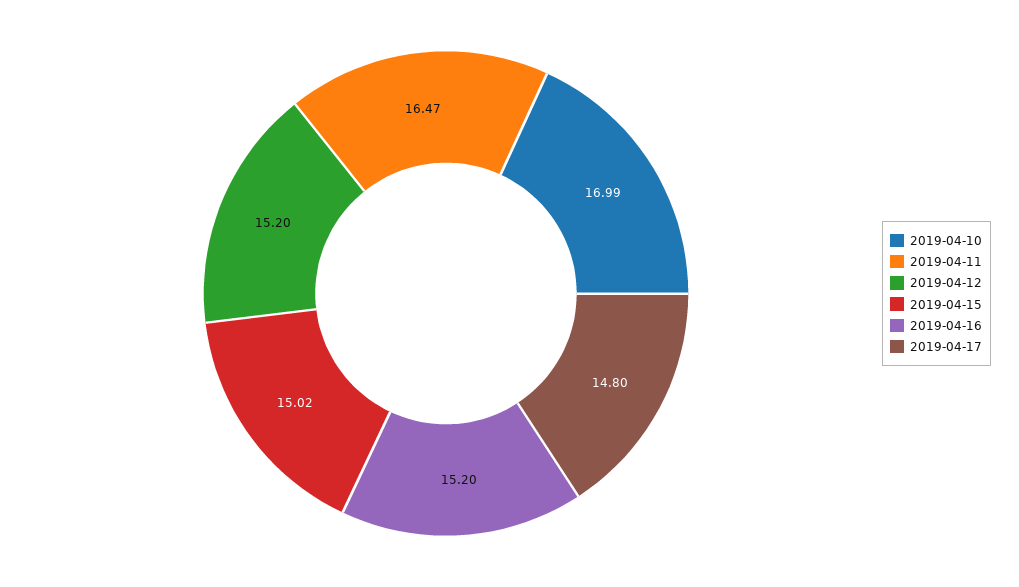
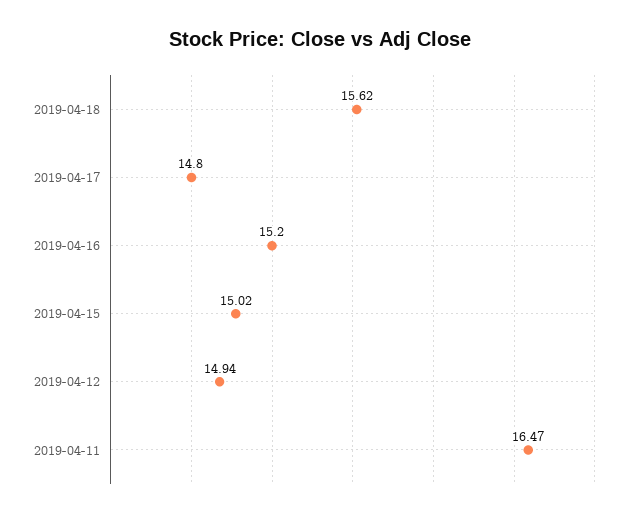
2019-04-10: 16.99 -> none
2019-04-12: 15.2 -> 14.94
2019-04-18: none -> 15.62

